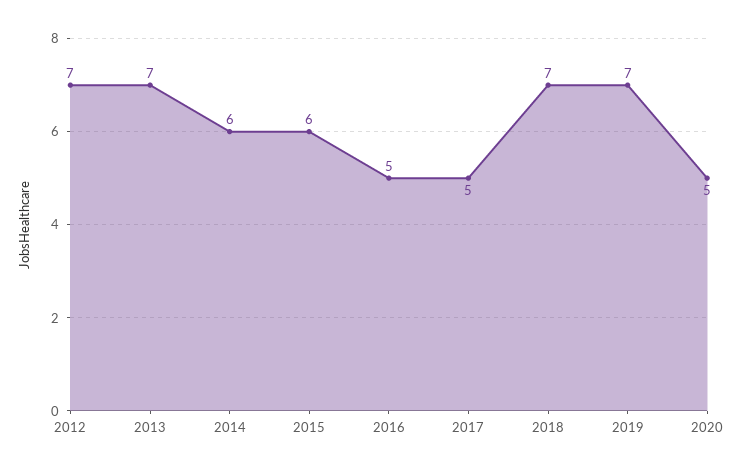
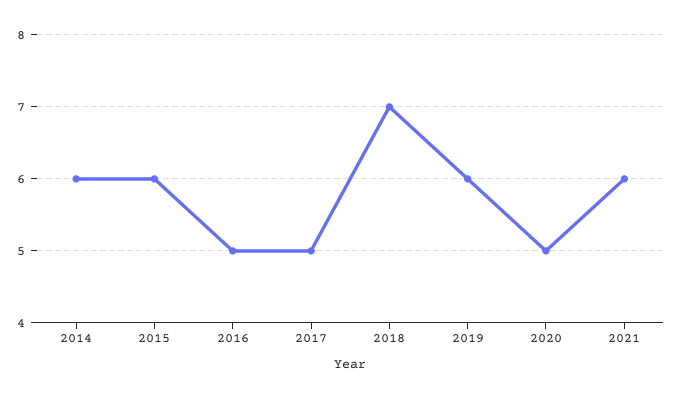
2012: 7 -> none
2013: 7 -> none
2019: 7 -> 6
2021: none -> 6

